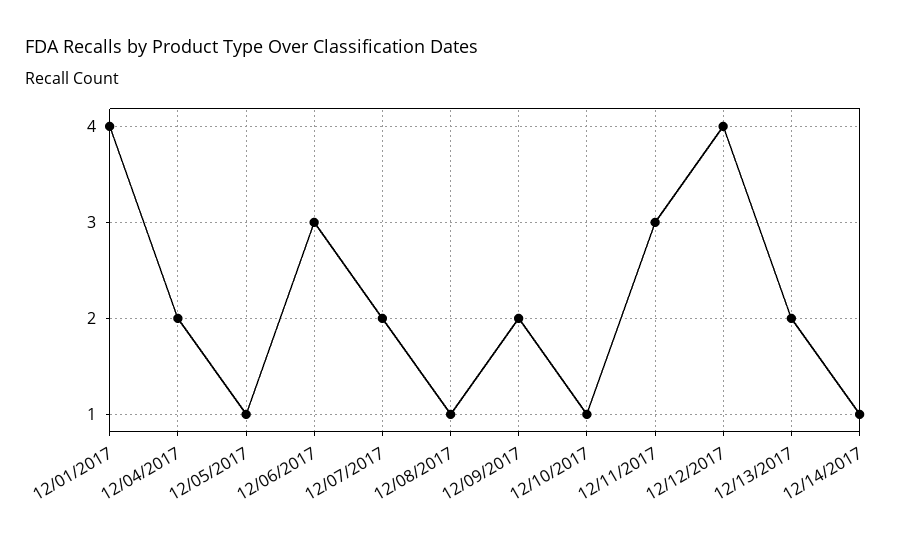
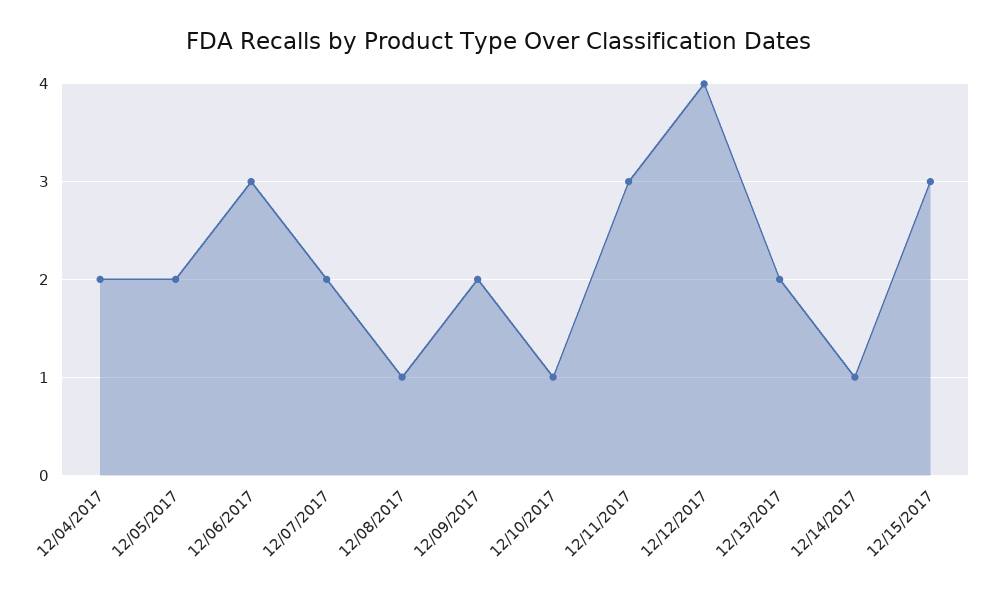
12/01/2017: 4 -> none
12/05/2017: 1 -> 2
12/15/2017: none -> 3

